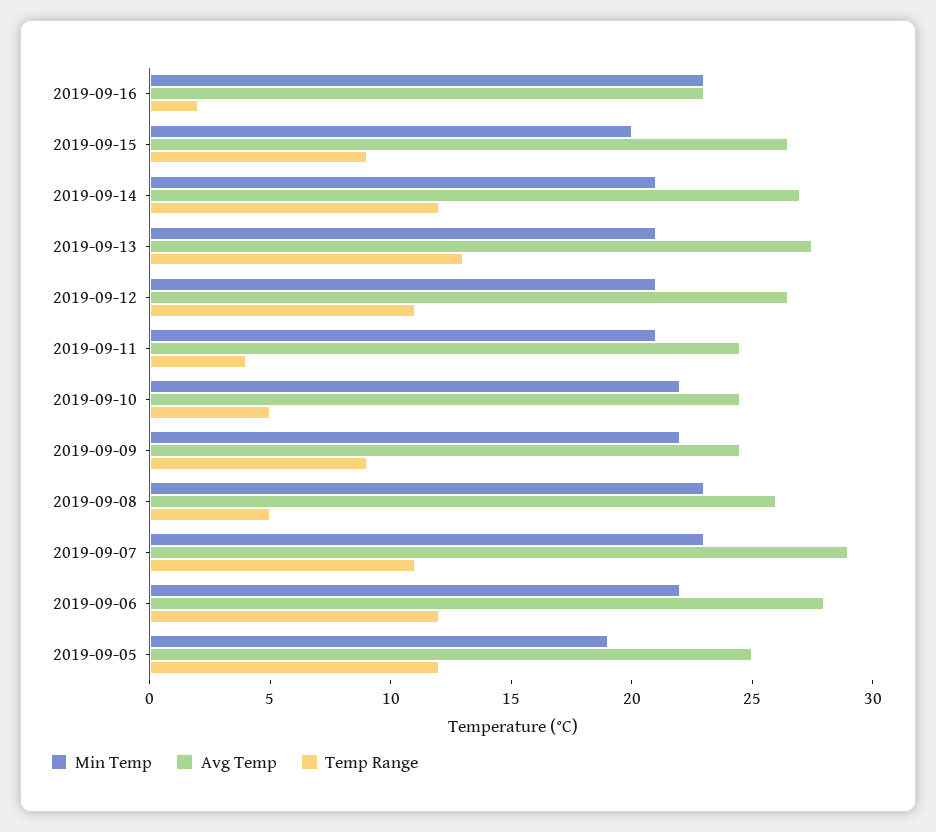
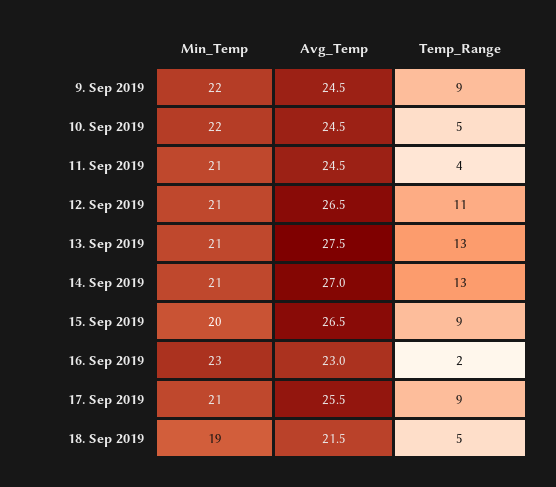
Temp Range, 2019-09-14: 12 -> 13
Min Temp, 2019-09-08: 23 -> none
Avg Temp, 2019-09-08: 26 -> none
Temp Range, 2019-09-08: 5 -> none
Min Temp, 2019-09-07: 23 -> none
Avg Temp, 2019-09-07: 29 -> none
Temp Range, 2019-09-07: 11 -> none
Min Temp, 2019-09-06: 22 -> none
Avg Temp, 2019-09-06: 28 -> none
Temp Range, 2019-09-06: 12 -> none
Min Temp, 2019-09-05: 19 -> none
Avg Temp, 2019-09-05: 25 -> none
Temp Range, 2019-09-05: 12 -> none
Min Temp, 17. Sep 2019: none -> 21
Avg Temp, 17. Sep 2019: none -> 25.5
Temp Range, 17. Sep 2019: none -> 9
Min Temp, 18. Sep 2019: none -> 19
Avg Temp, 18. Sep 2019: none -> 21.5
Temp Range, 18. Sep 2019: none -> 5

